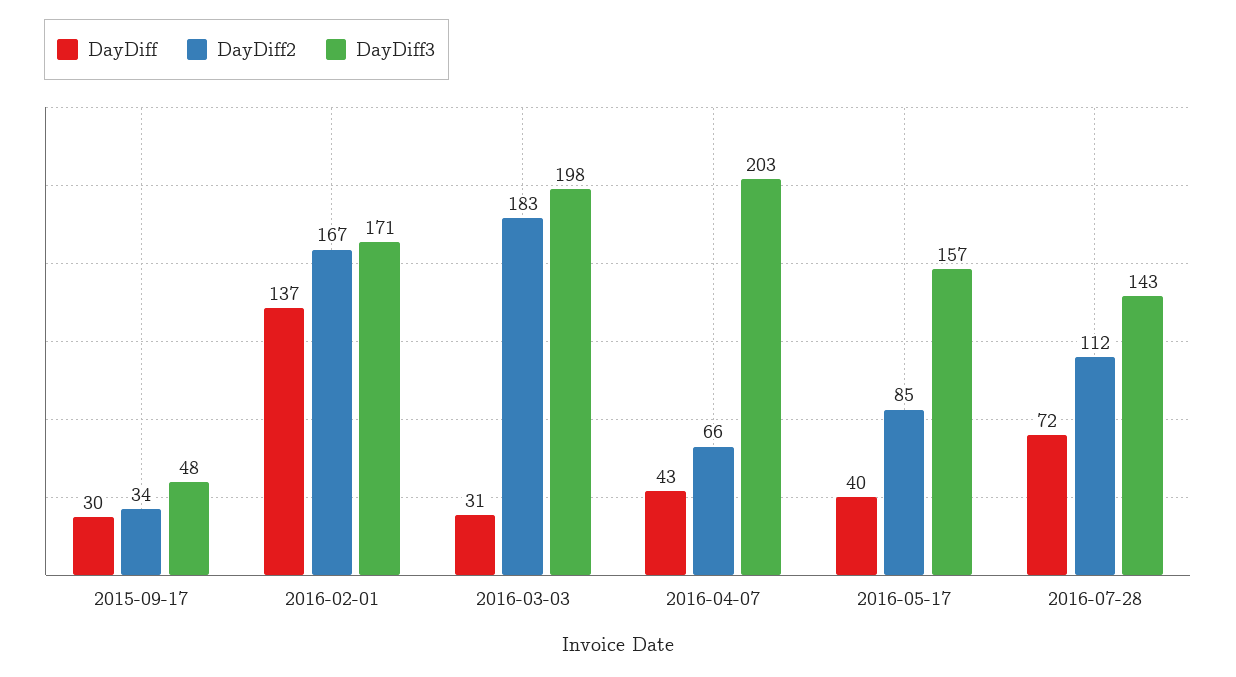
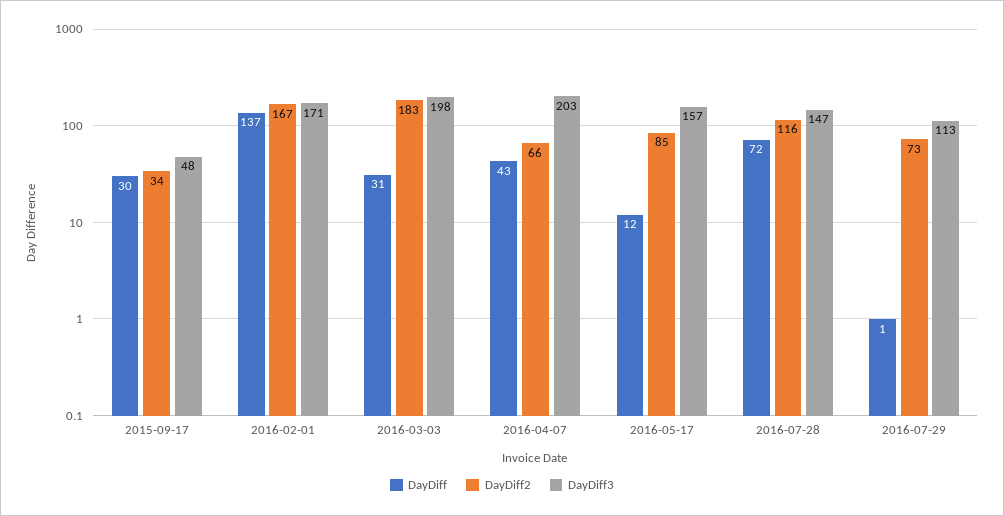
DayDiff, 2016-05-17: 40 -> 12
DayDiff2, 2016-07-28: 112 -> 116
DayDiff3, 2016-07-28: 143 -> 147
DayDiff, 2016-07-29: none -> 1
DayDiff2, 2016-07-29: none -> 73
DayDiff3, 2016-07-29: none -> 113

